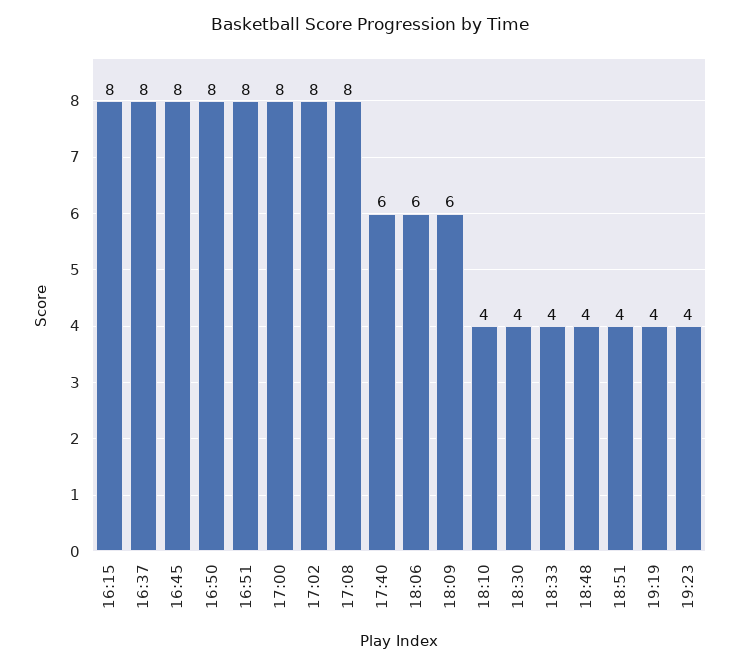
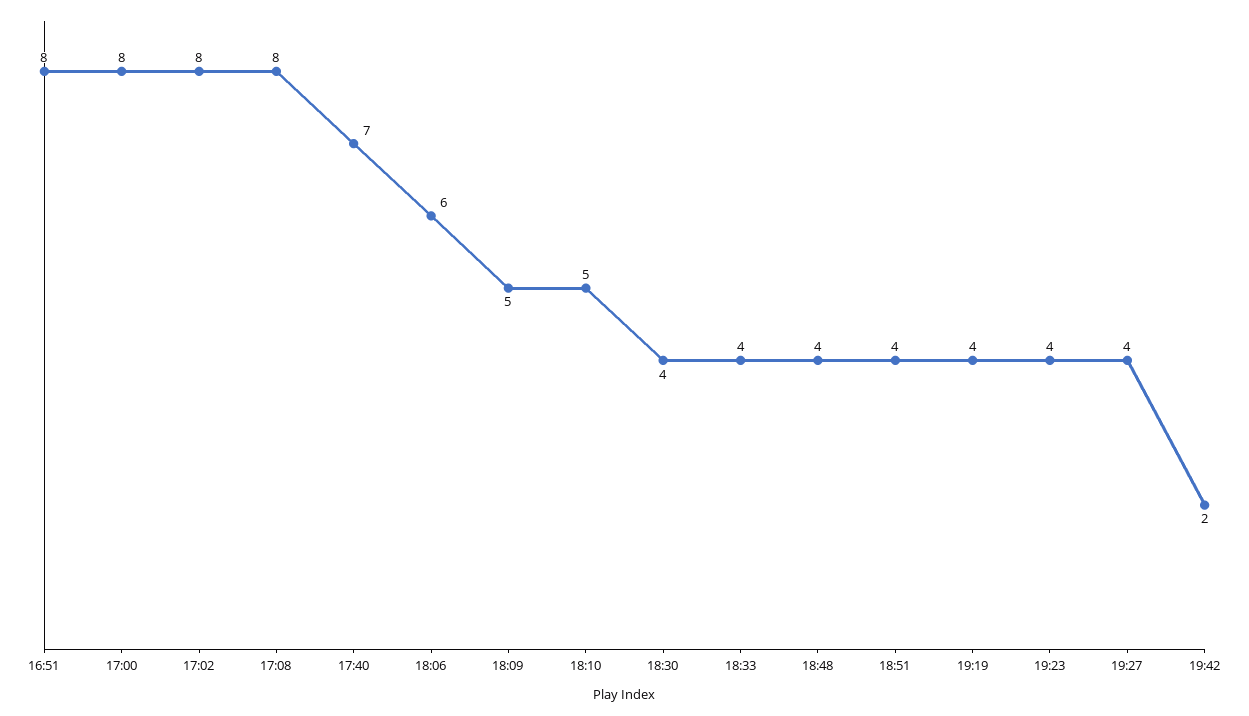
16:15: 8 -> none
16:37: 8 -> none
16:45: 8 -> none
16:50: 8 -> none
17:40: 6 -> 7
18:09: 6 -> 5
18:10: 4 -> 5
19:27: none -> 4
19:42: none -> 2

